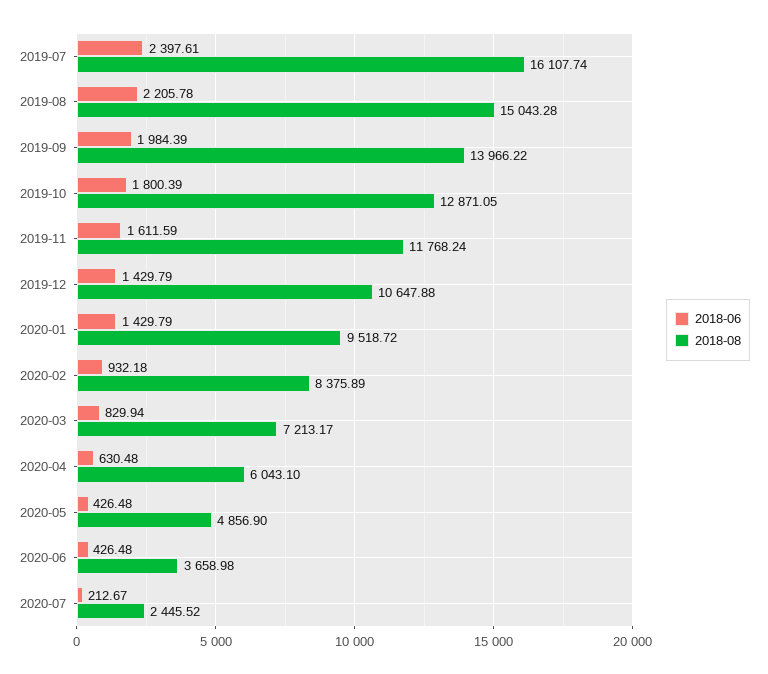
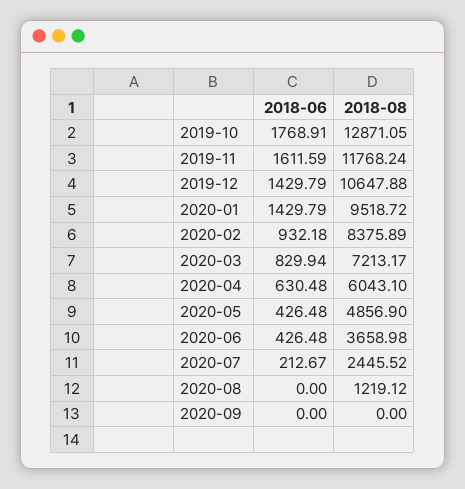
2018-06, 2019-07: 2397.61 -> none
2018-08, 2019-07: 16107.74 -> none
2018-06, 2019-08: 2205.78 -> none
2018-08, 2019-08: 15043.28 -> none
2018-06, 2019-09: 1984.39 -> none
2018-08, 2019-09: 13966.22 -> none
2018-06, 2019-10: 1800.39 -> 1768.91
2018-06, 2020-08: none -> 0
2018-08, 2020-08: none -> 1219.12
2018-06, 2020-09: none -> 0
2018-08, 2020-09: none -> 0

